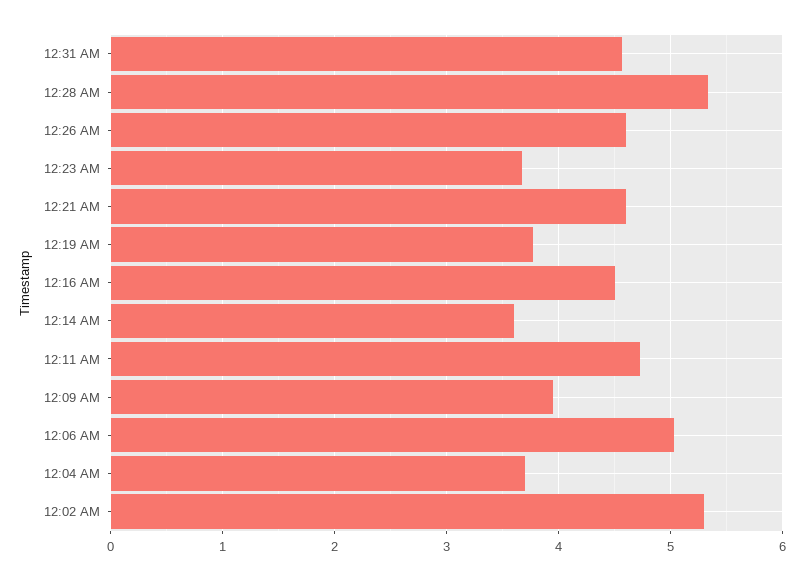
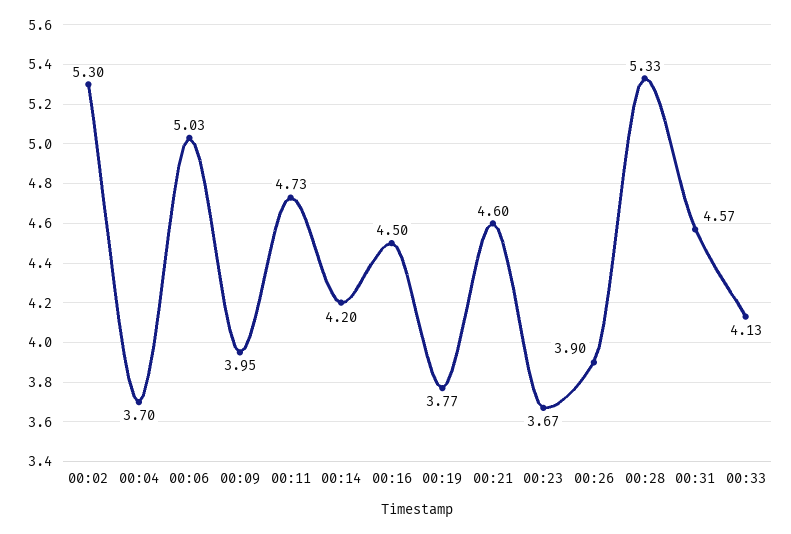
12:26 AM: 4.6 -> 3.9
12:14 AM: 3.6 -> 4.2
00:33: none -> 4.13

